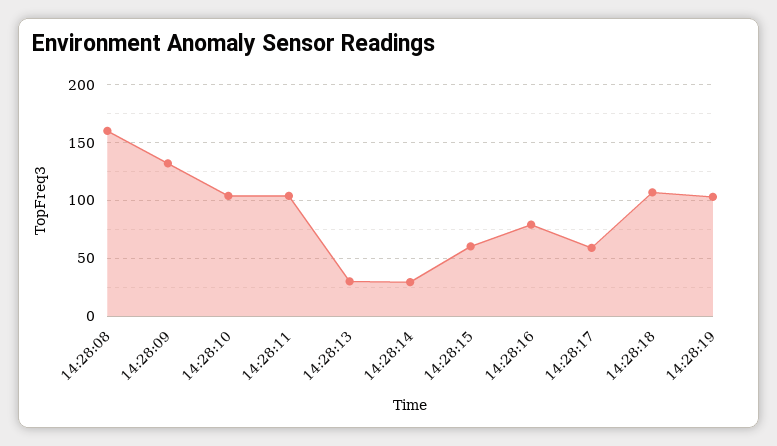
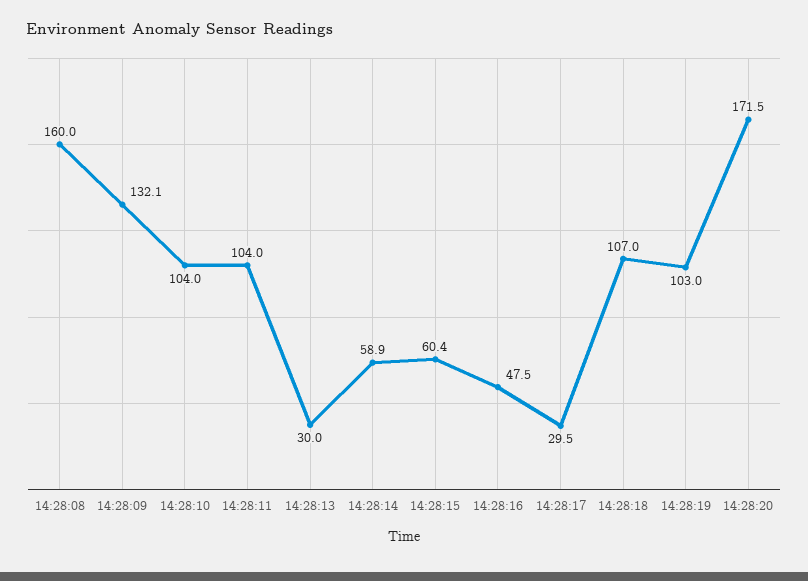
14:28:14: 30 -> 58.9
14:28:16: 80 -> 47.5
14:28:17: 60 -> 29.5
14:28:20: none -> 171.5

